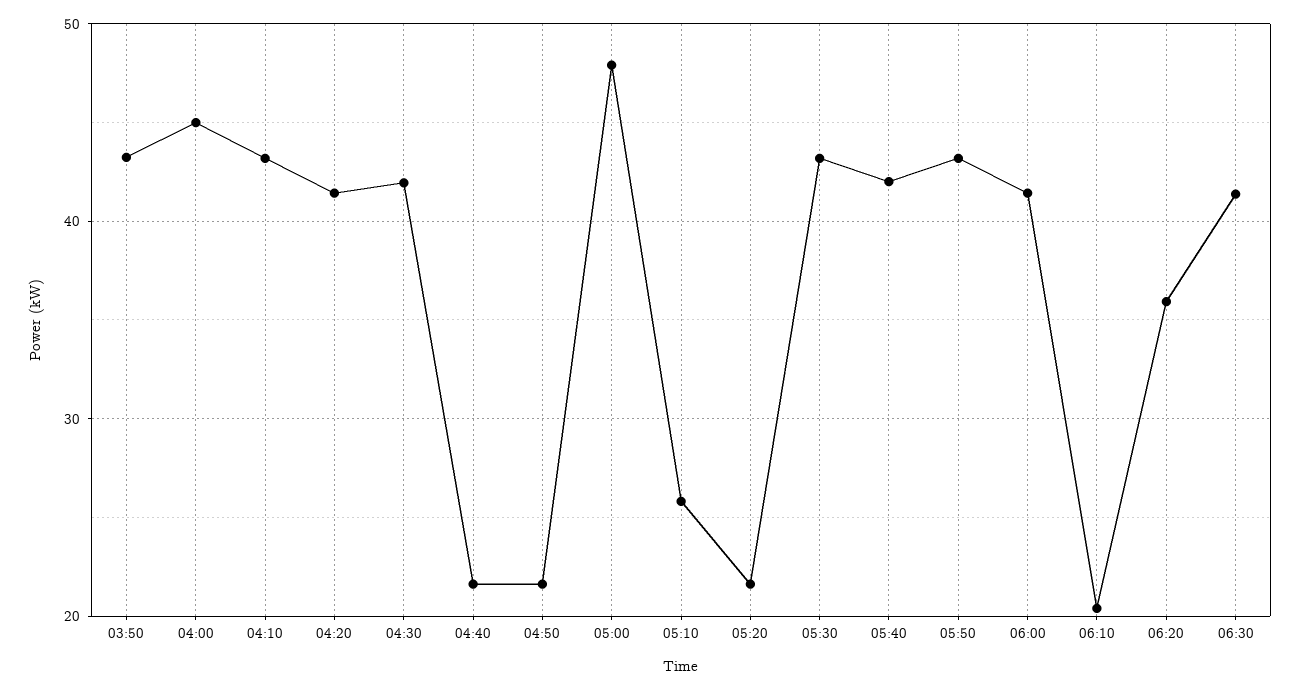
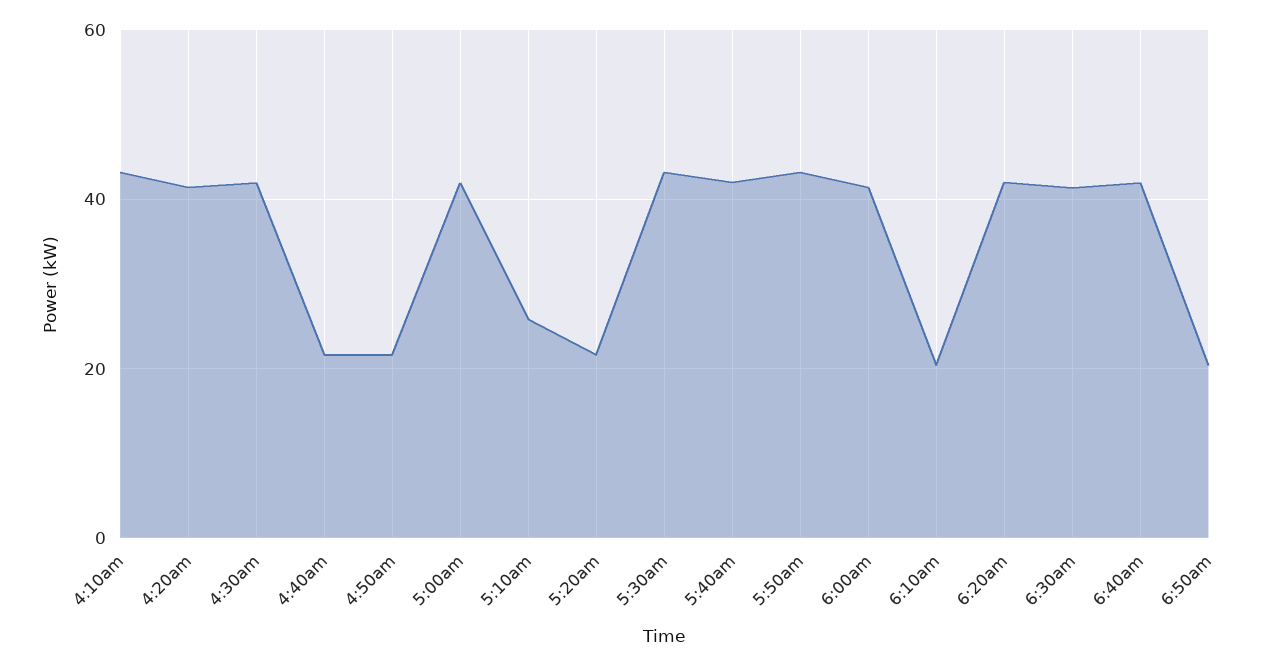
03:50: 43 -> none
04:00: 45 -> none
05:00: 48 -> 42
06:20: 36 -> 42
6:40am: none -> 42
6:50am: none -> 20

